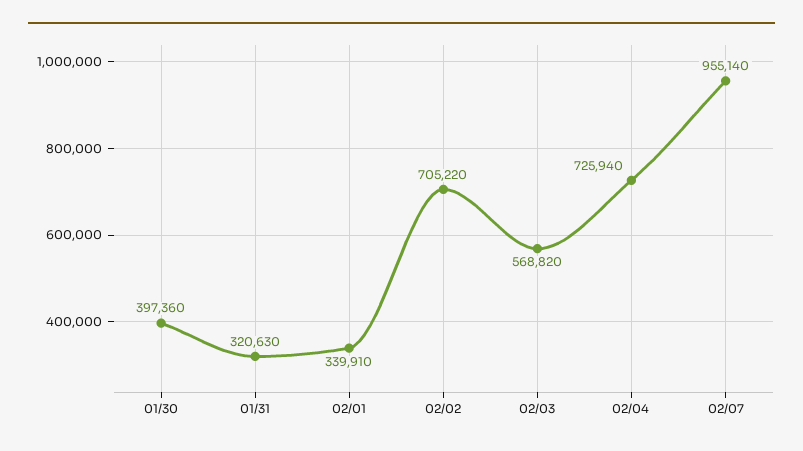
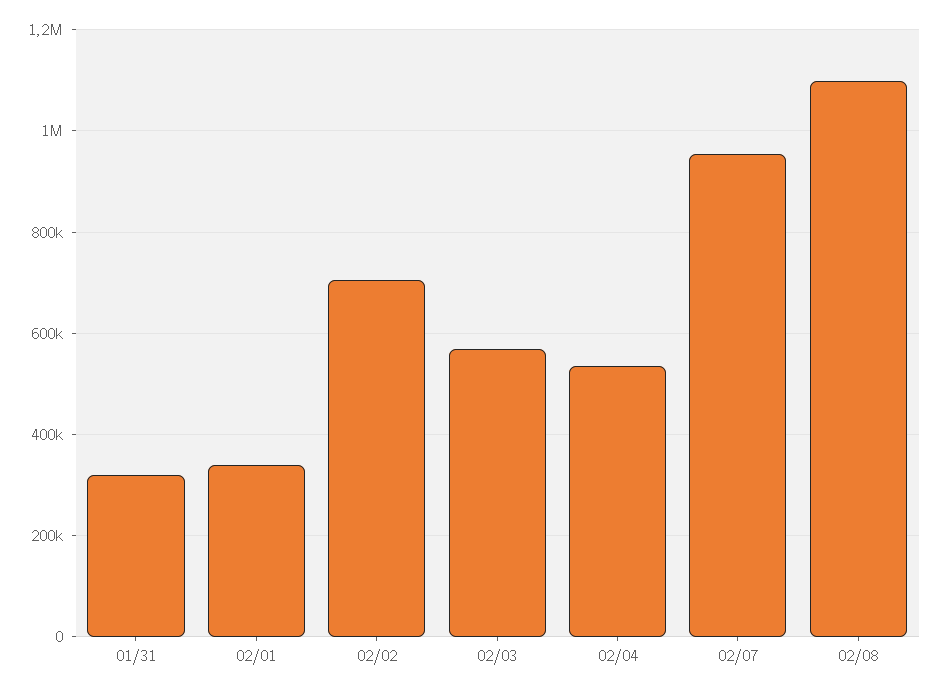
01/30: 397360 -> none
02/04: 725940 -> 540000
02/08: none -> 1100000

